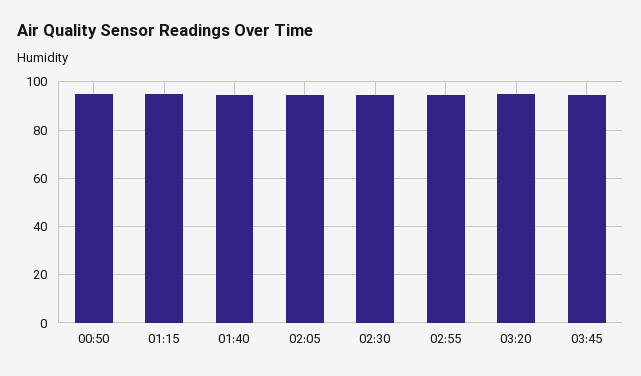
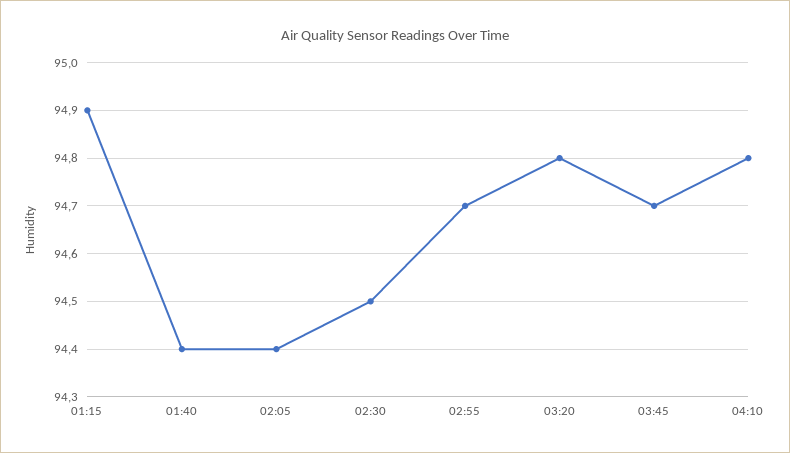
00:50: 95 -> none
04:10: none -> 94.8

